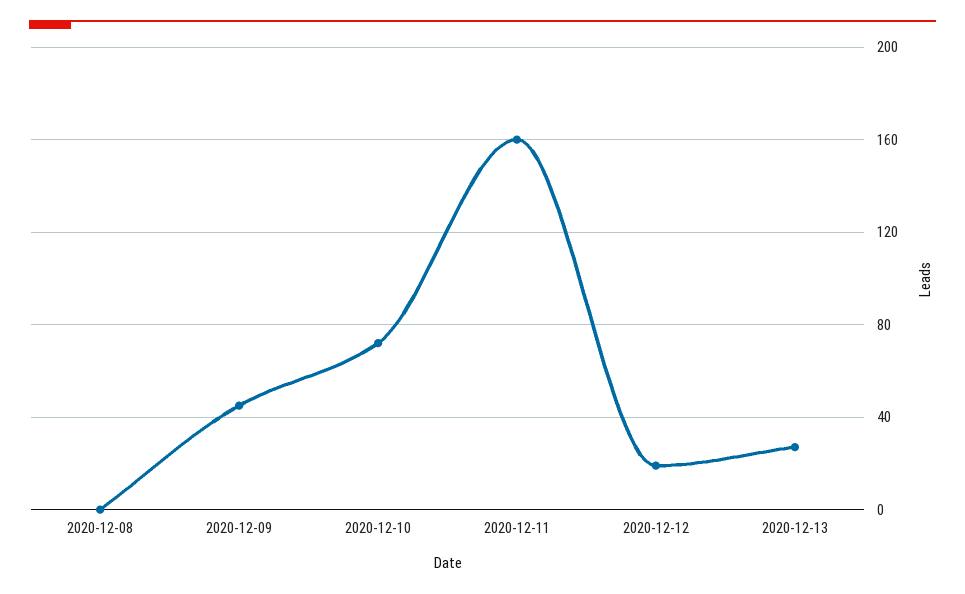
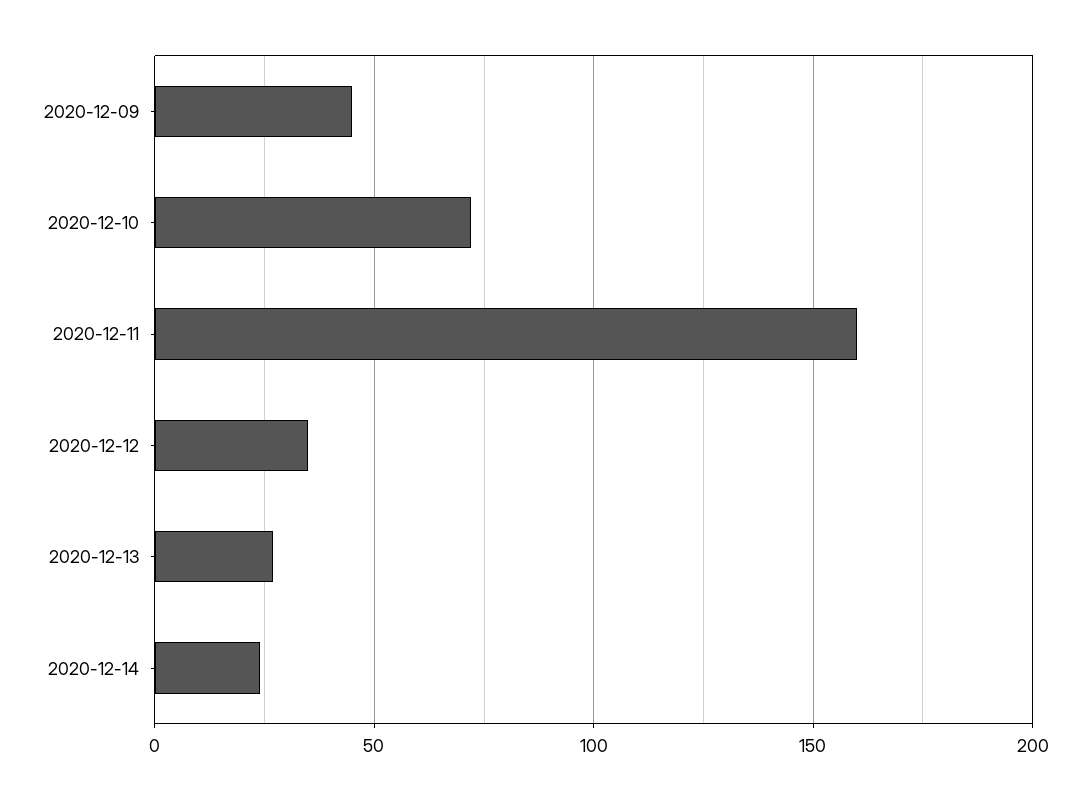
2020-12-08: 0 -> none
2020-12-12: 20 -> 35
2020-12-14: none -> 25

